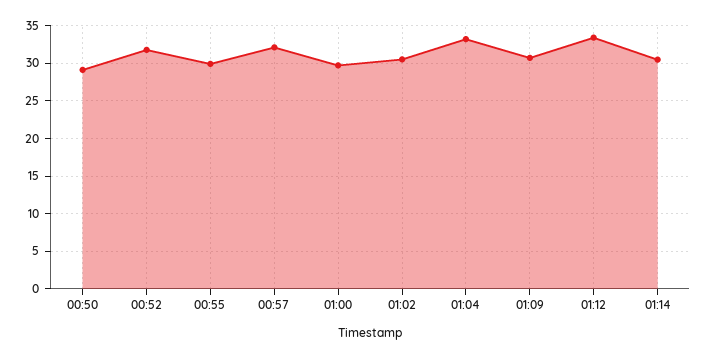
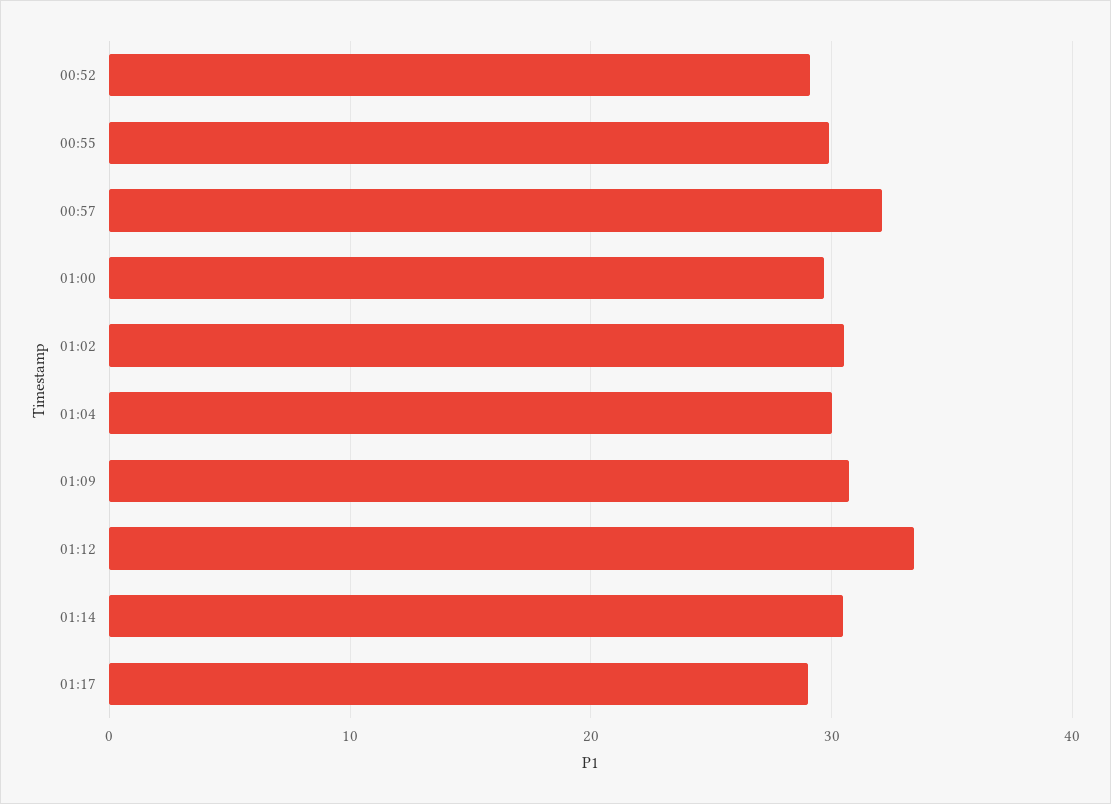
00:50: 29 -> none
00:52: 32 -> 29
01:04: 33 -> 30
01:17: none -> 29

